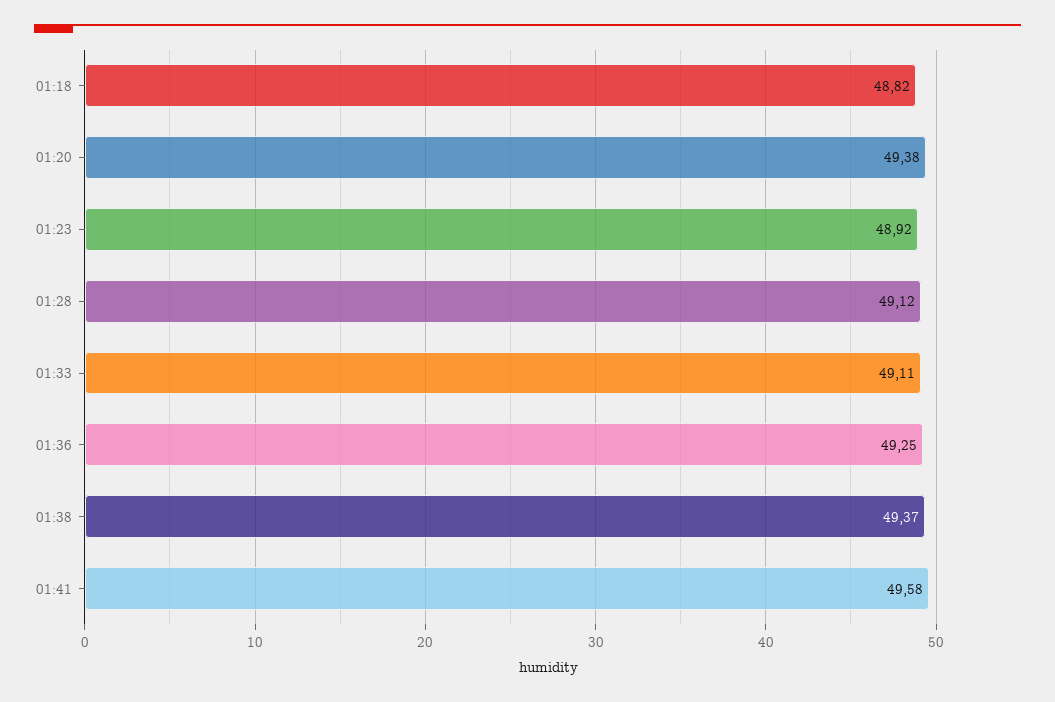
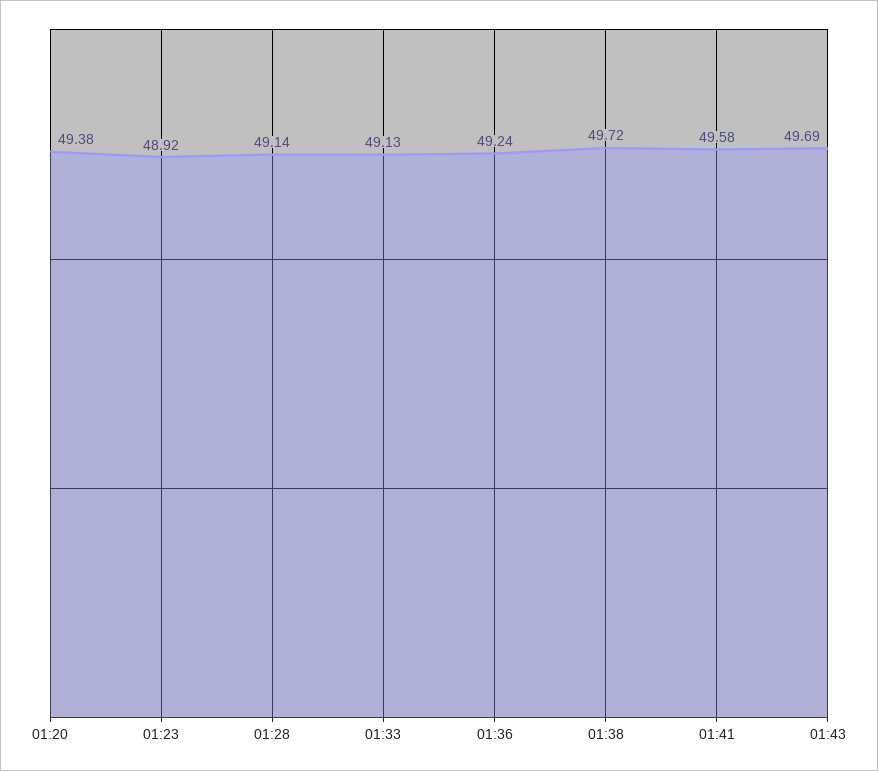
01:18: 48.82 -> none
01:28: 49.12 -> 49.14
01:33: 49.11 -> 49.13
01:36: 49.25 -> 49.24
01:38: 49.37 -> 49.72
01:43: none -> 49.69

